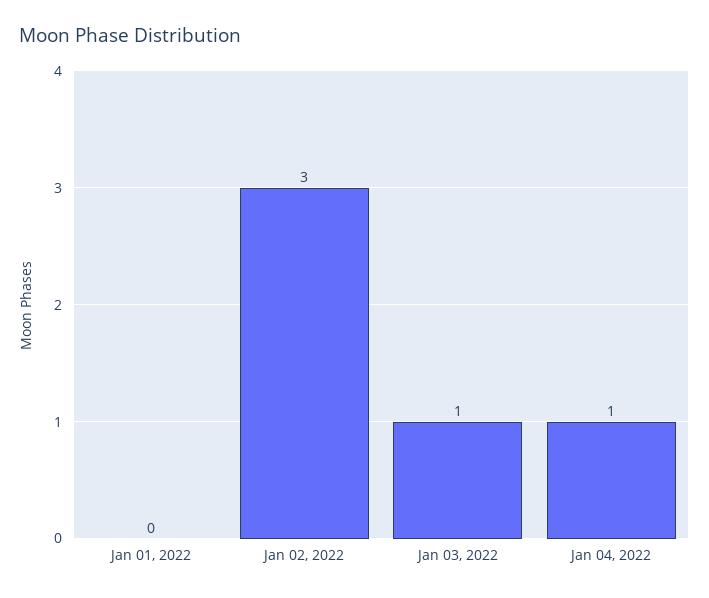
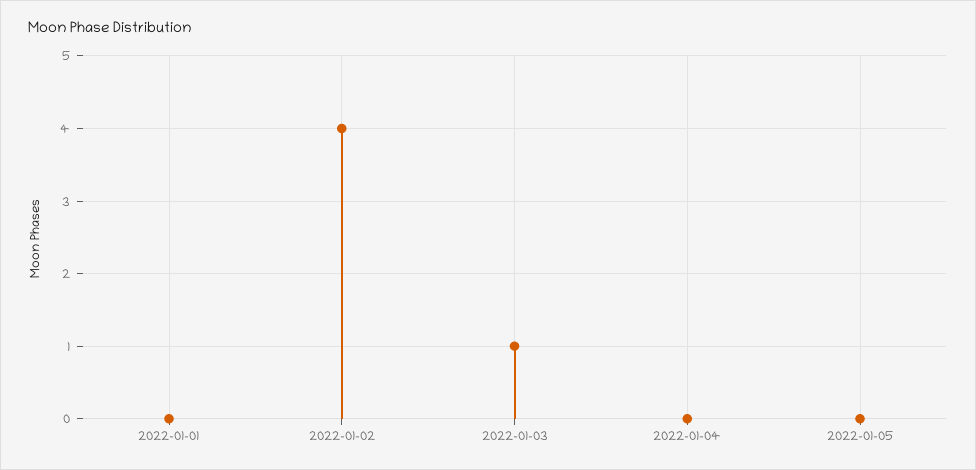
Jan 02, 2022: 3 -> 4
Jan 04, 2022: 1 -> 0
2022-01-05: none -> 0

